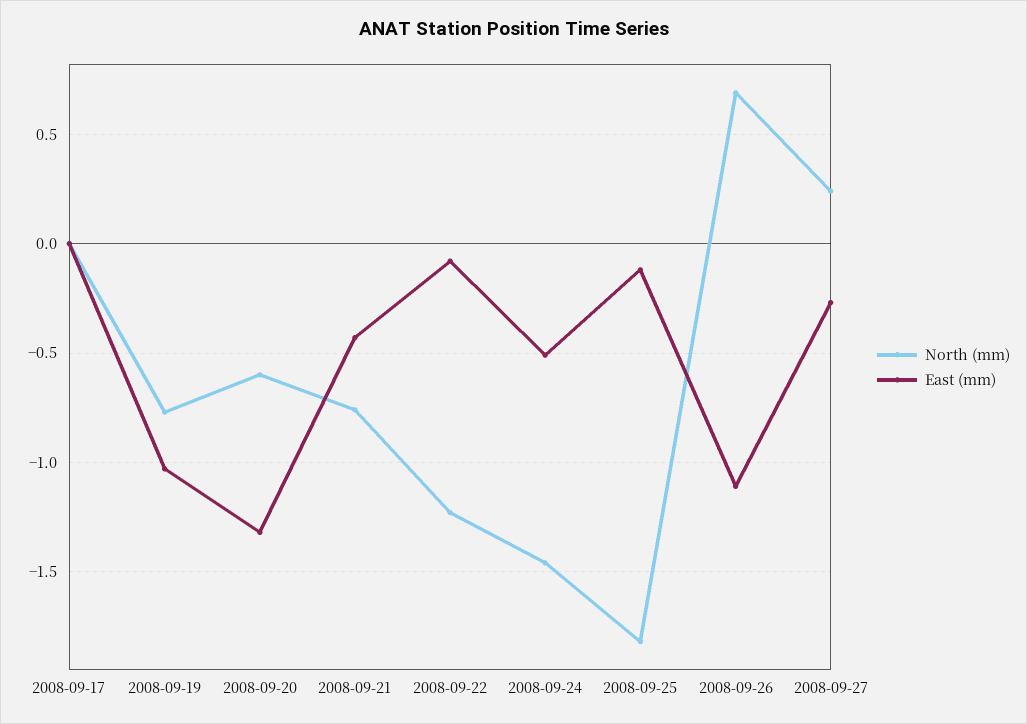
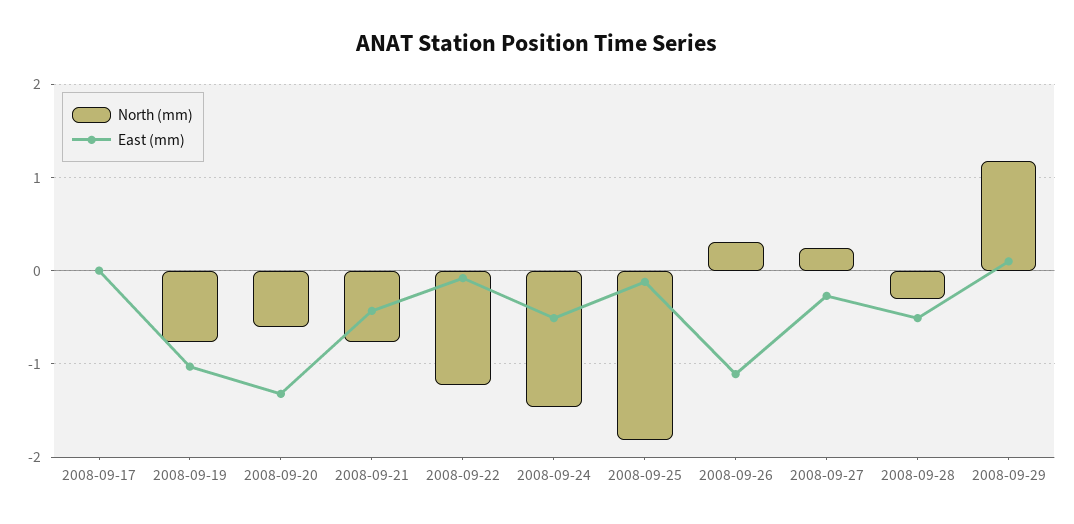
North (mm), 2008-09-26: 0.7 -> 0.3
North (mm), 2008-09-28: none -> -0.3
East (mm), 2008-09-28: none -> -0.5
North (mm), 2008-09-29: none -> 1.2
East (mm), 2008-09-29: none -> 0.1

